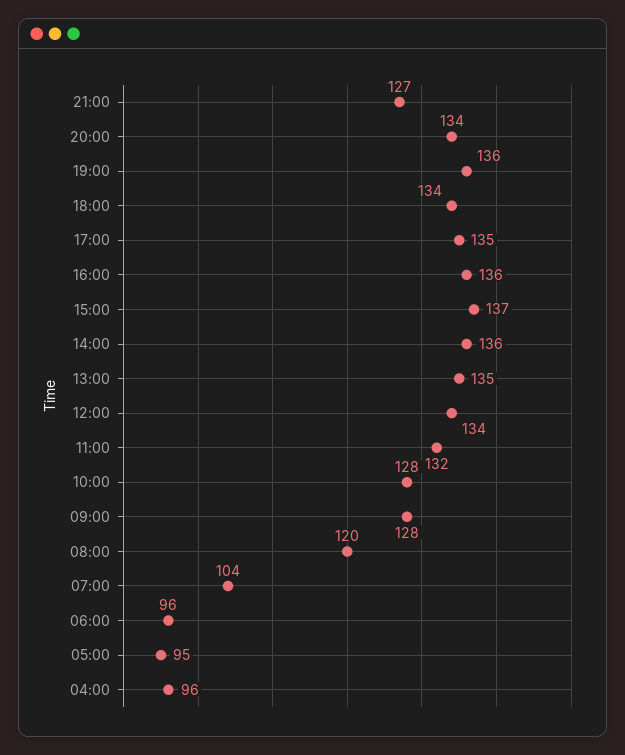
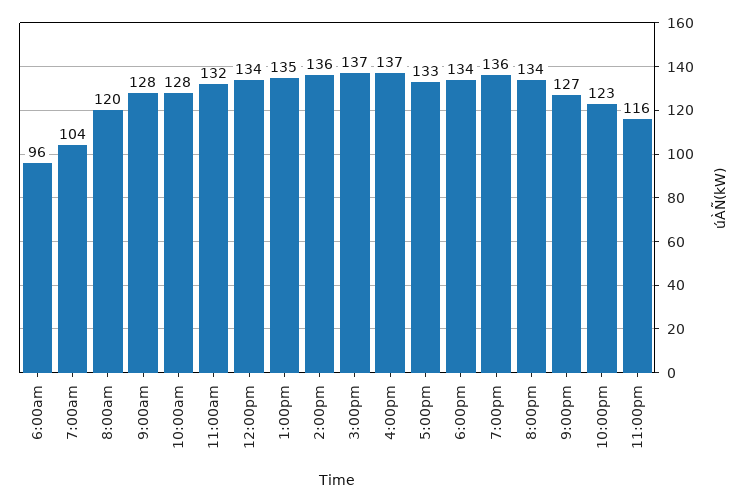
17:00: 135 -> 133
16:00: 136 -> 137
05:00: 95 -> none
04:00: 96 -> none
10:00pm: none -> 123
11:00pm: none -> 116

